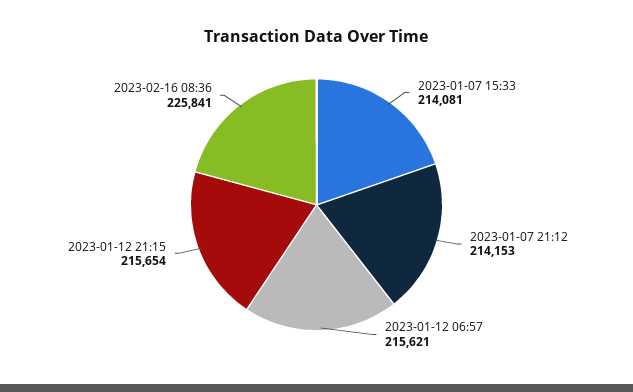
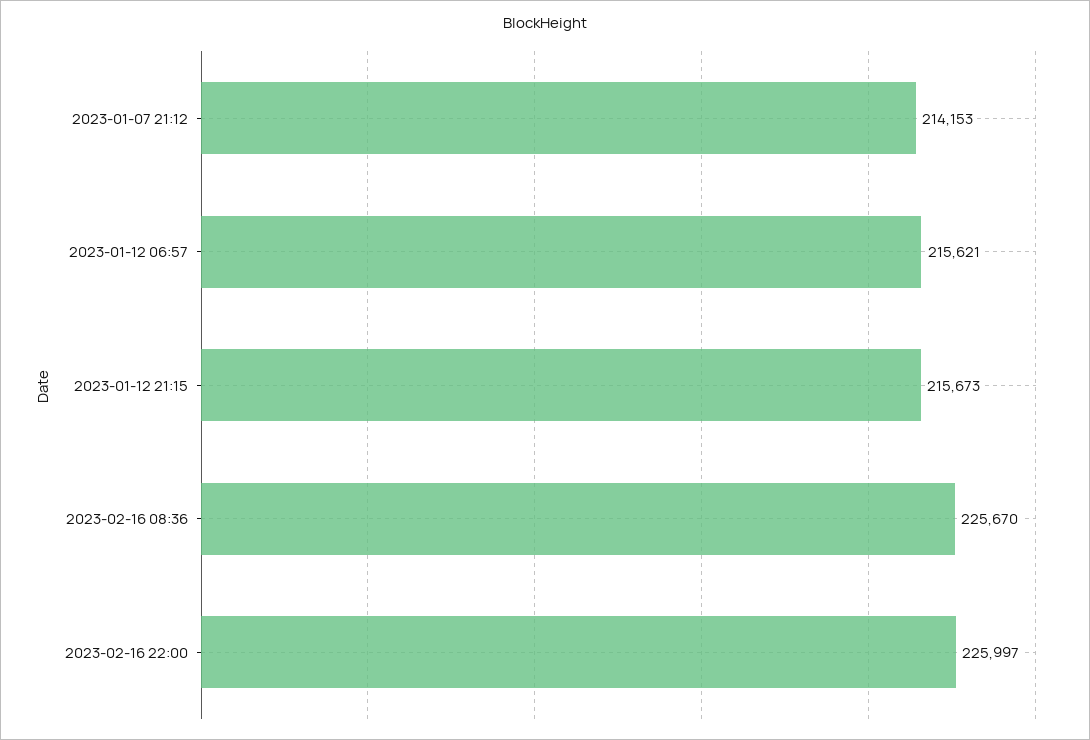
2023-01-07 15:33: 214081 -> none
2023-01-12 21:15: 215654 -> 215673
2023-02-16 08:36: 225841 -> 225670
2023-02-16 22:00: none -> 225997

